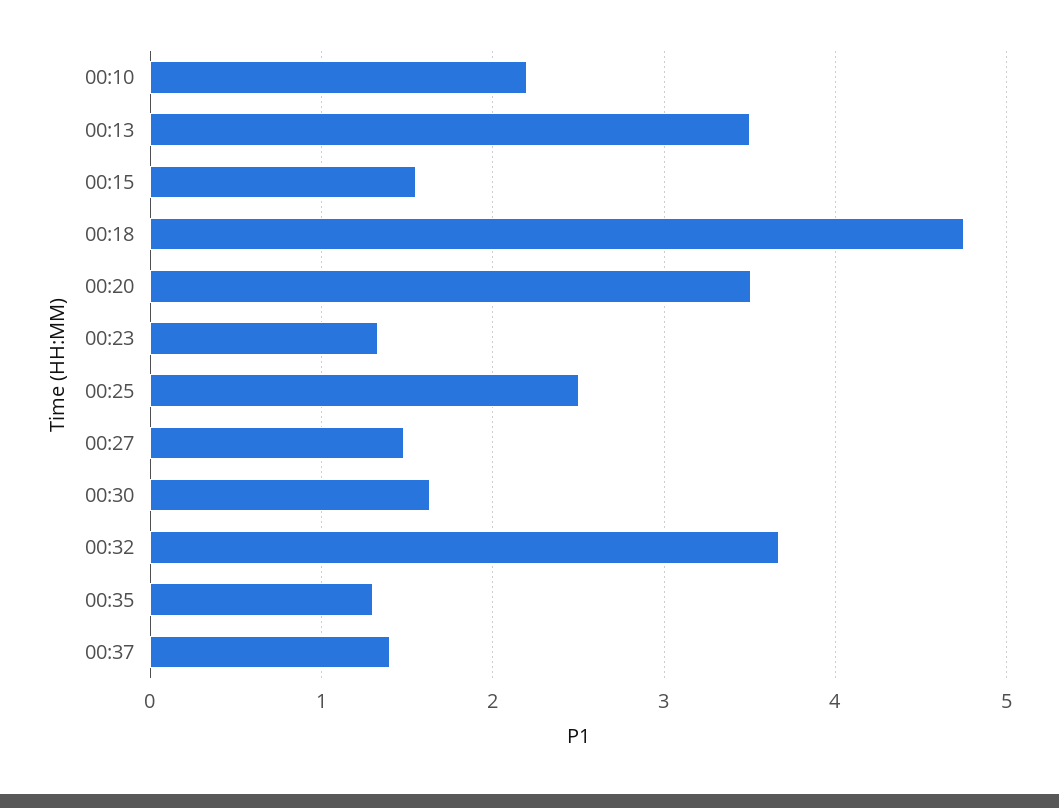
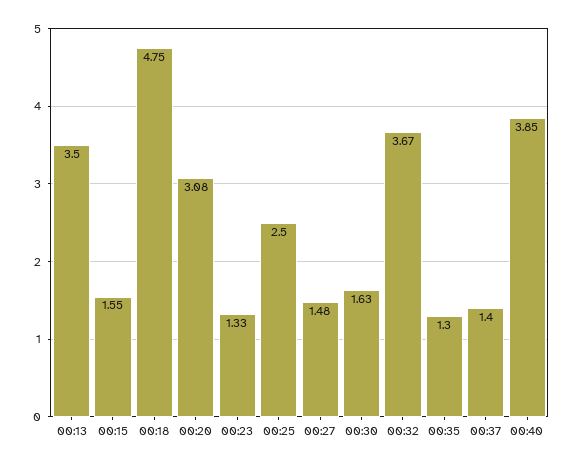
00:10: 2.2 -> none
00:20: 3.5 -> 3.08
00:40: none -> 3.85

